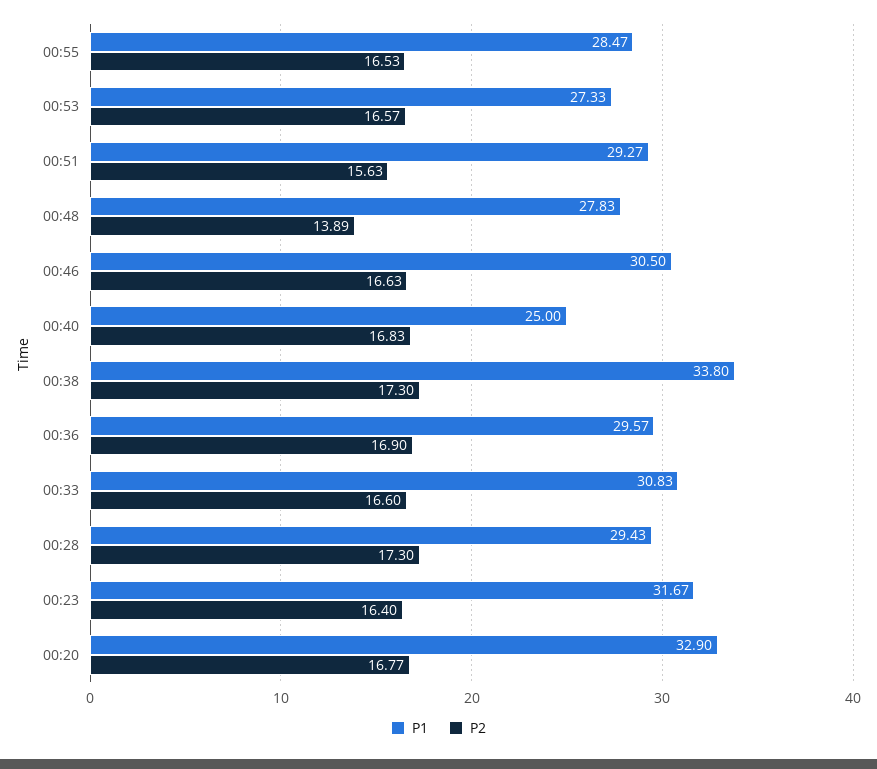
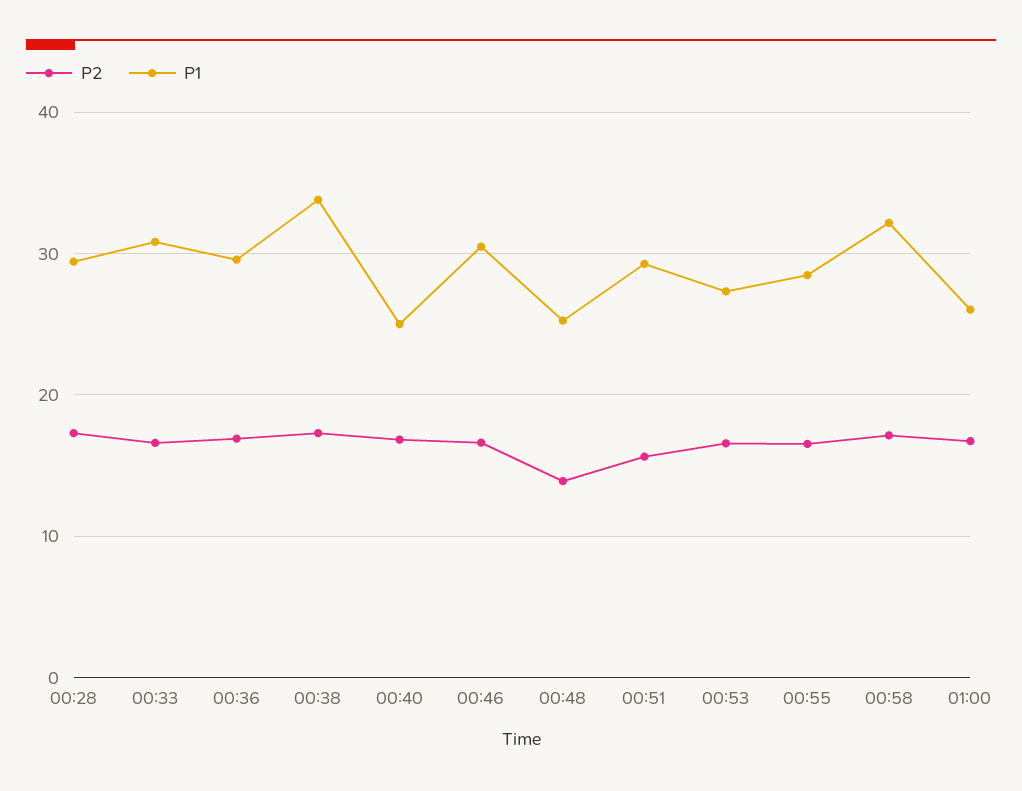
P1, 00:48: 27.83 -> 25
P1, 00:23: 31.67 -> none
P2, 00:23: 16.4 -> none
P1, 00:20: 32.9 -> none
P2, 00:20: 16.77 -> none
P2, 00:58: none -> 17
P1, 00:58: none -> 32
P2, 01:00: none -> 17
P1, 01:00: none -> 26

